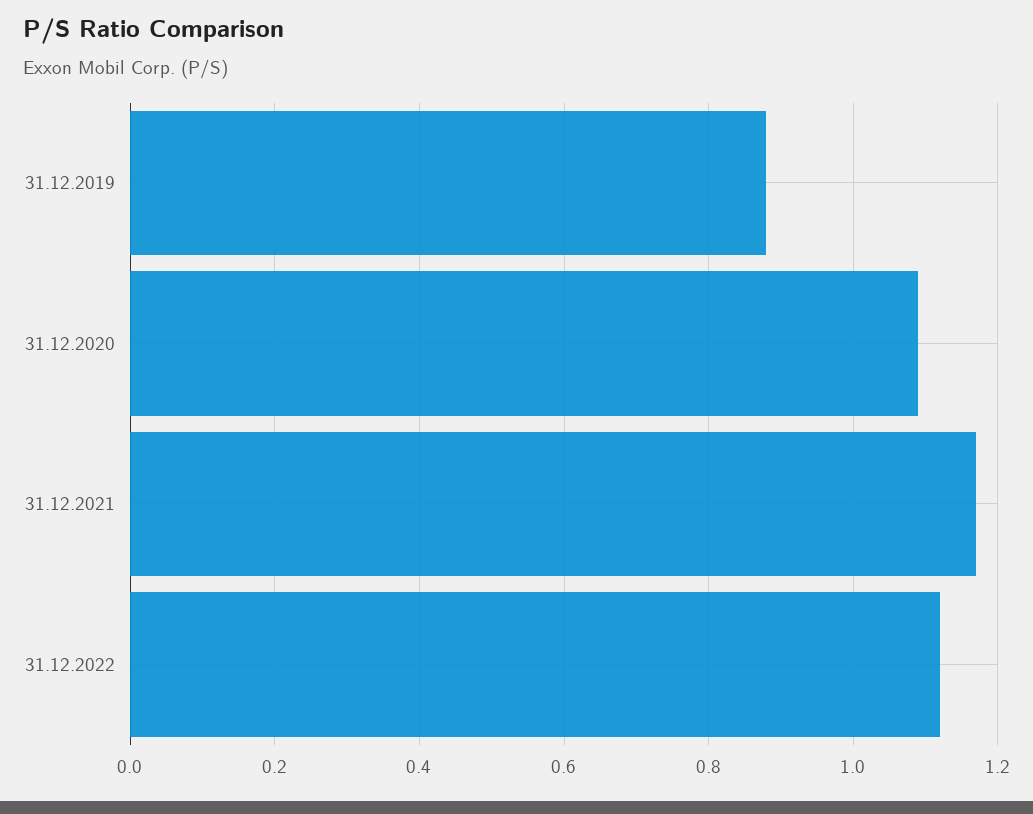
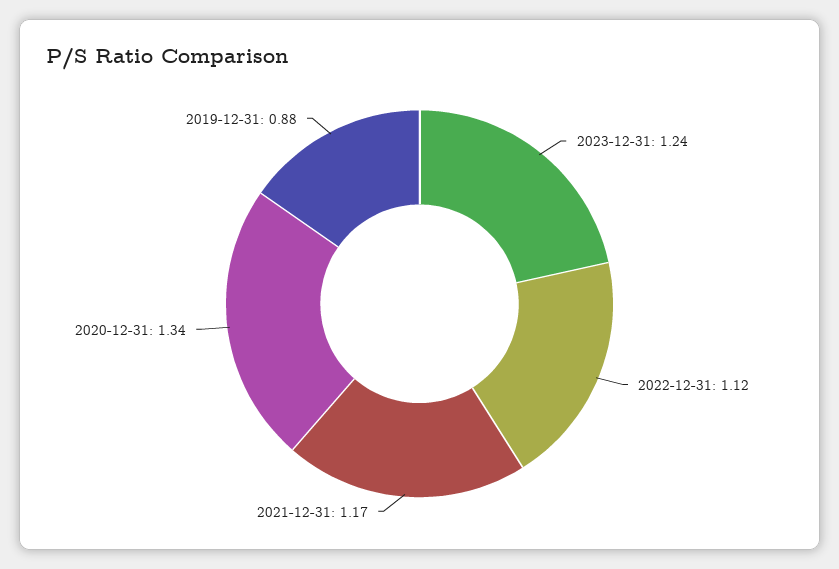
31.12.2020: 1.1 -> 1.34
2023-12-31: none -> 1.24

